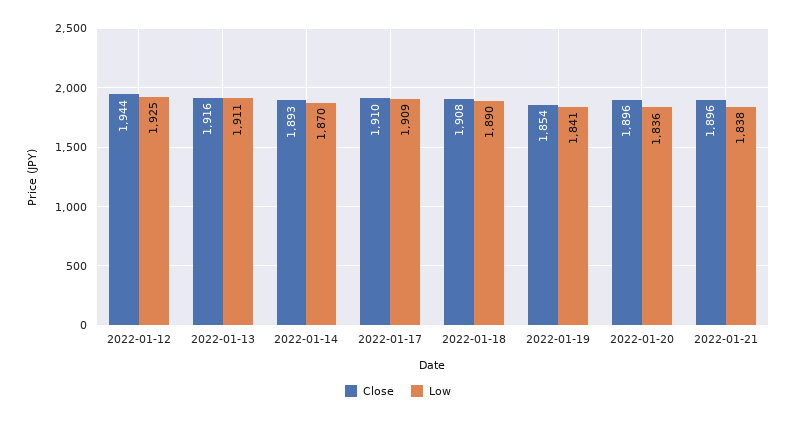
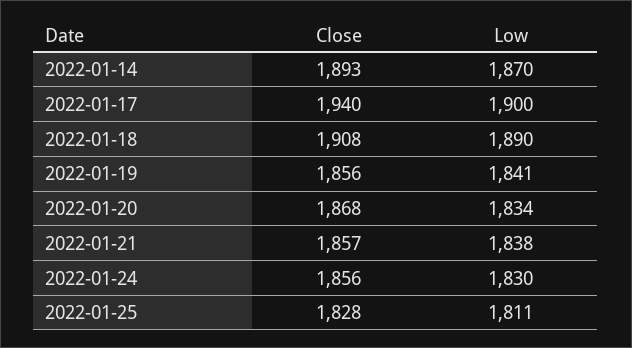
Close, 2022-01-12: 1944 -> none
Low, 2022-01-12: 1925 -> none
Close, 2022-01-13: 1916 -> none
Low, 2022-01-13: 1911 -> none
Close, 2022-01-17: 1910 -> 1940
Low, 2022-01-17: 1909 -> 1900
Close, 2022-01-19: 1854 -> 1856
Close, 2022-01-20: 1896 -> 1868
Low, 2022-01-20: 1836 -> 1834
Close, 2022-01-21: 1896 -> 1857
Close, 2022-01-24: none -> 1856
Low, 2022-01-24: none -> 1830
Close, 2022-01-25: none -> 1828
Low, 2022-01-25: none -> 1811

